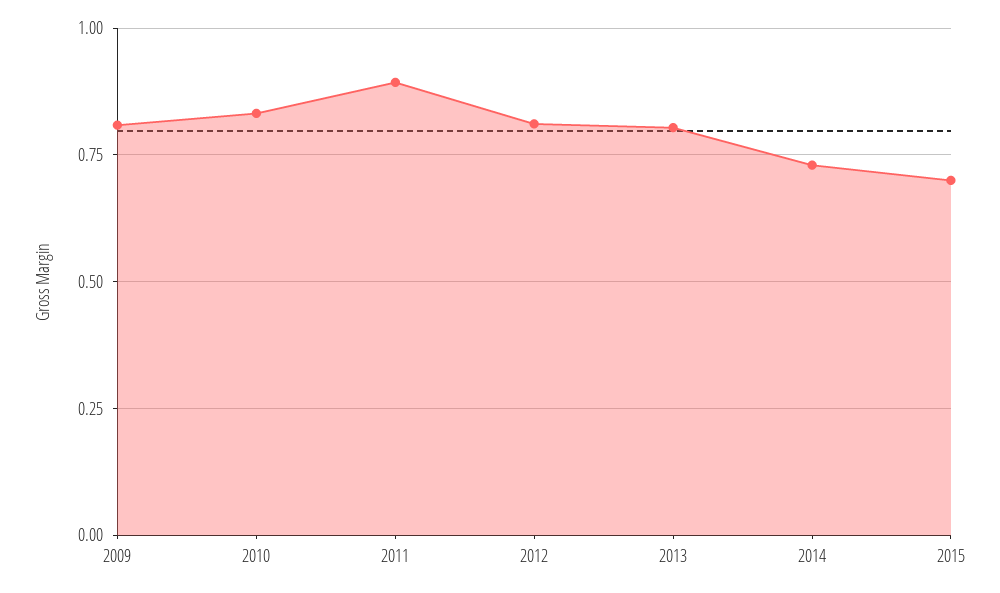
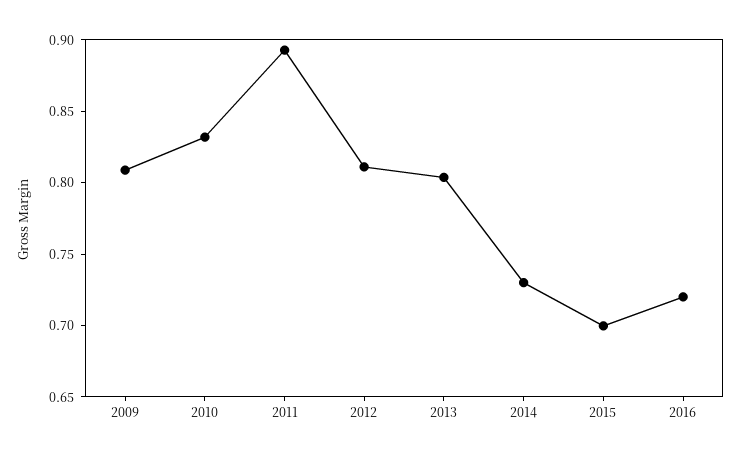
2016: none -> 0.72

